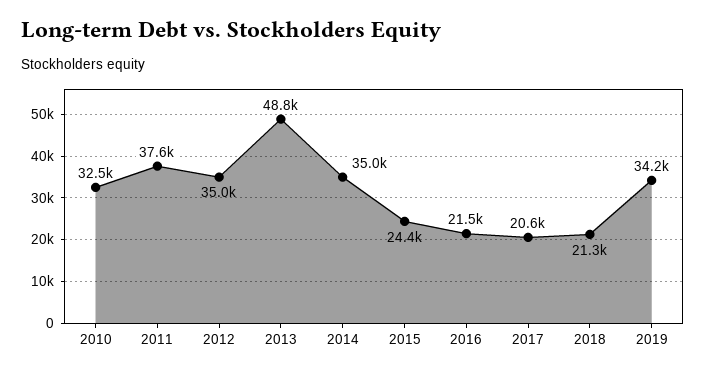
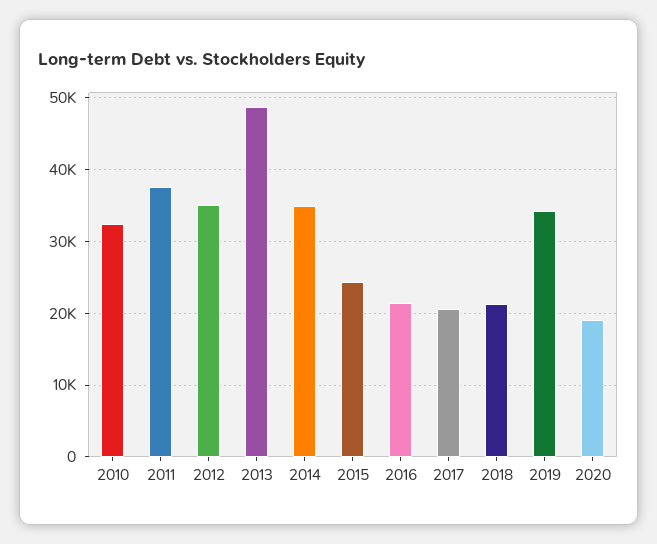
2020: none -> 19000

